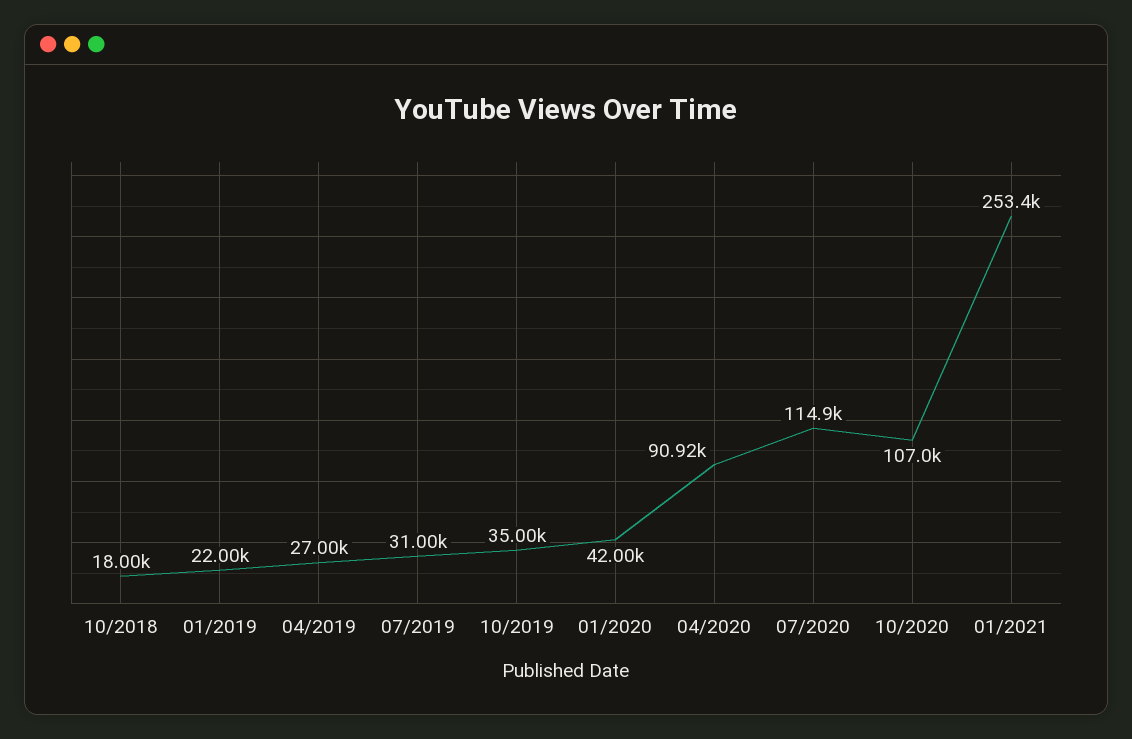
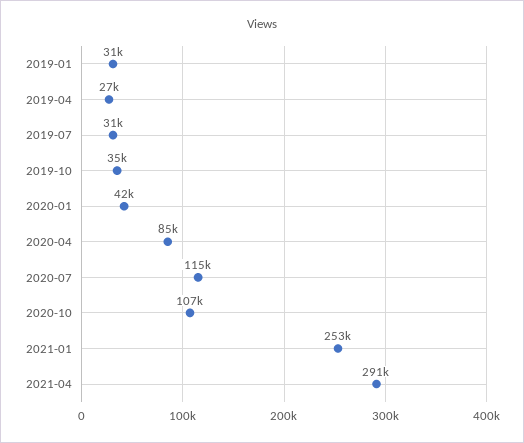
10/2018: 18000 -> none
01/2019: 22000 -> 31000
04/2020: 90920 -> 85000
2021-04: none -> 291000

